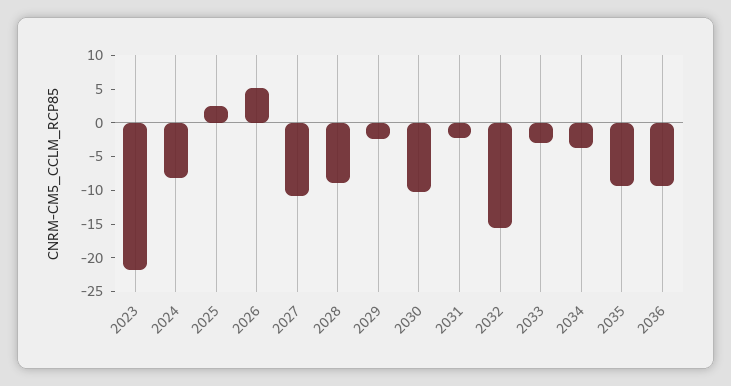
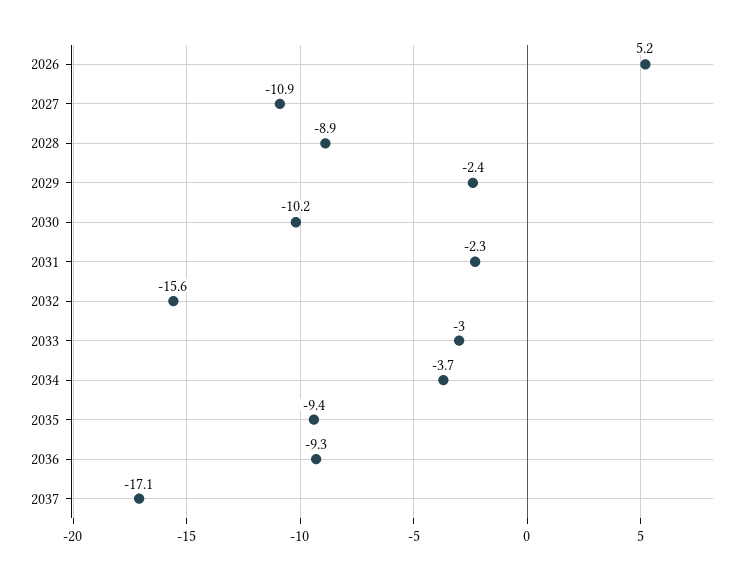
2023: -22.5 -> none
2024: -7.5 -> none
2025: 2.5 -> none
2037: none -> -17.1

